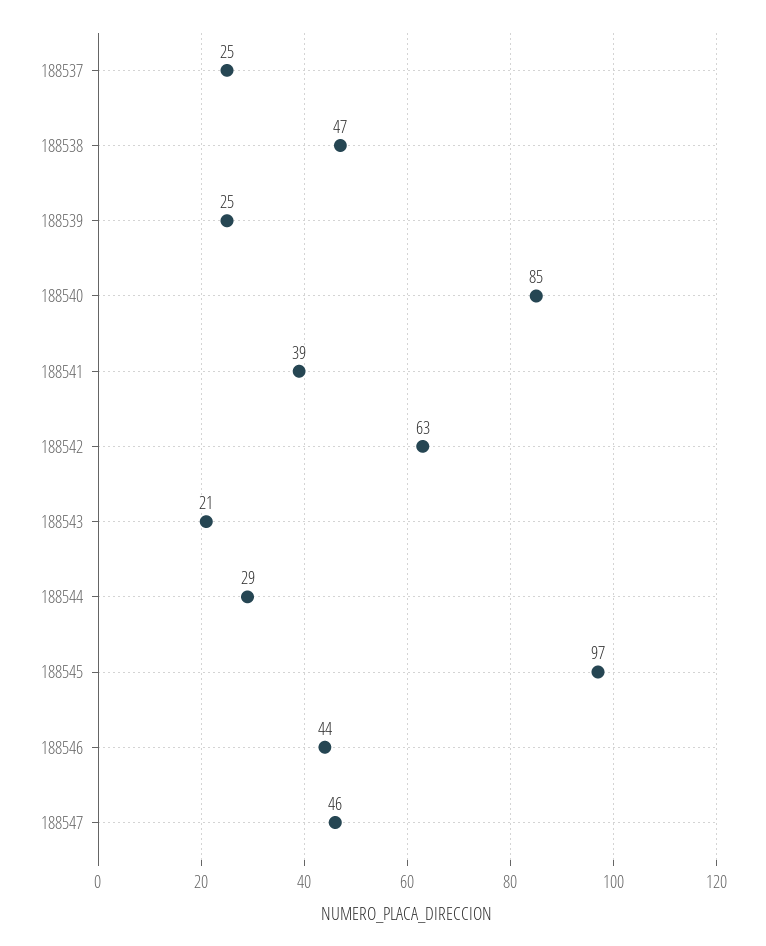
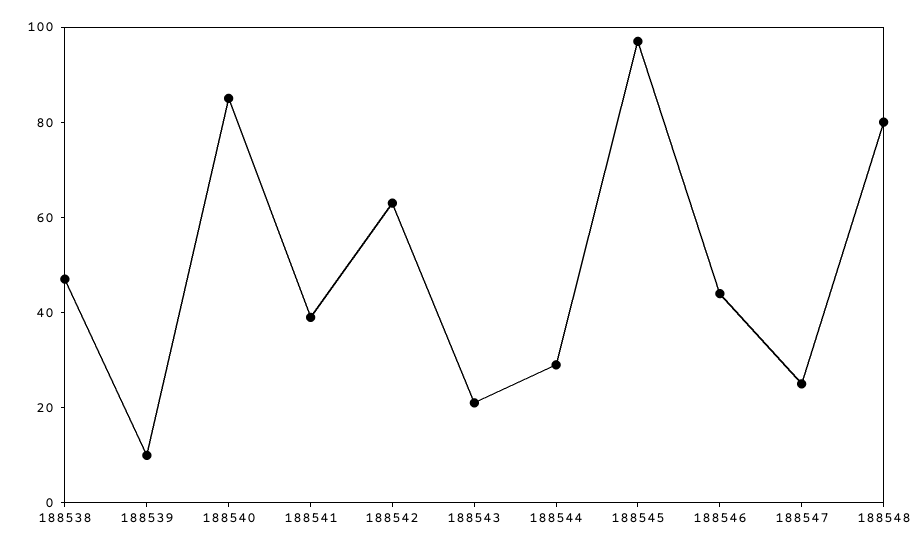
188537: 25 -> none
188539: 25 -> 10
188547: 46 -> 25
188548: none -> 80

